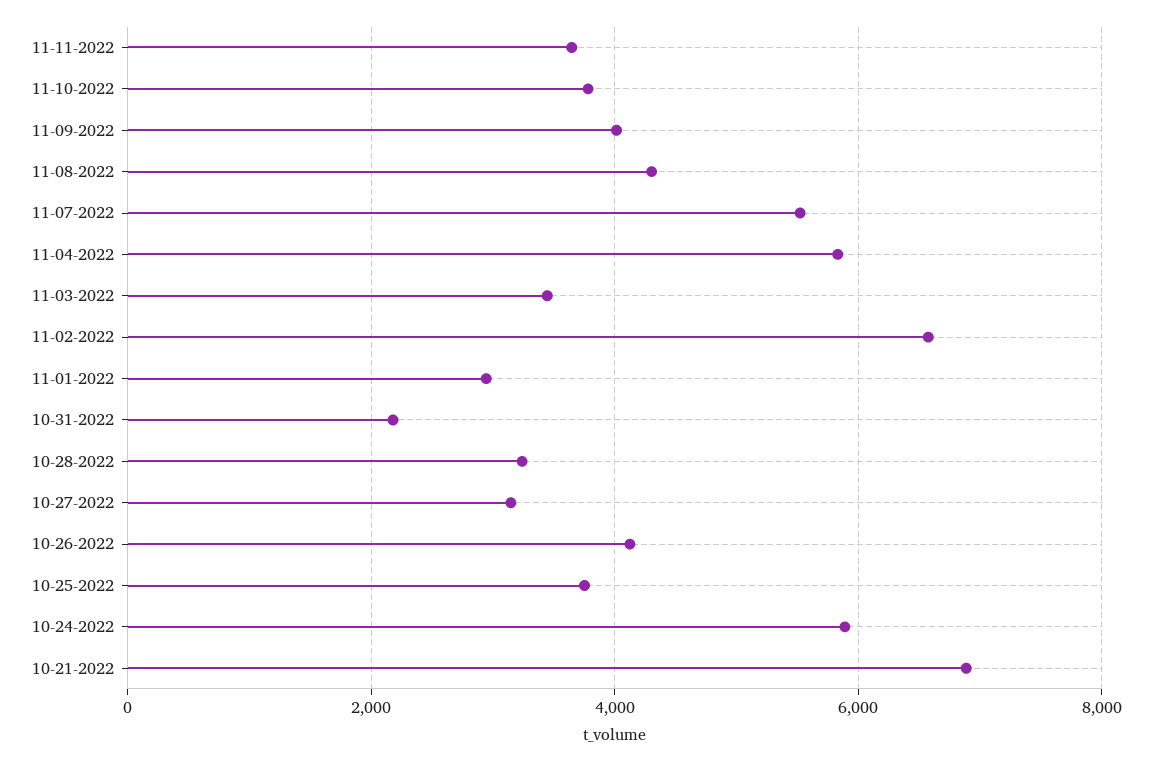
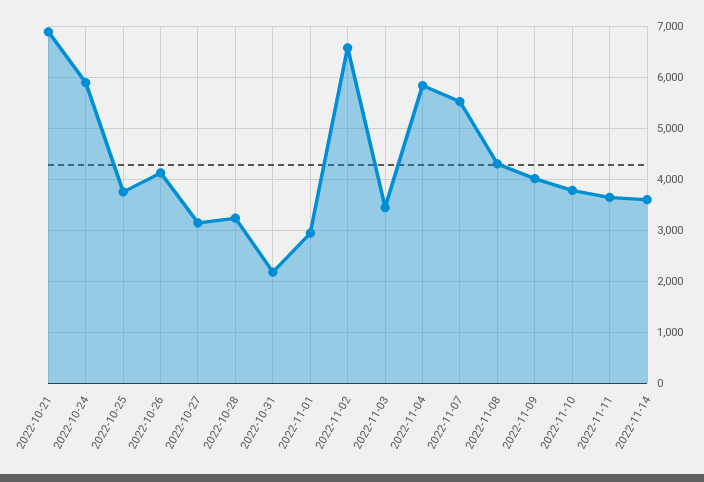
2022-11-14: none -> 3600

